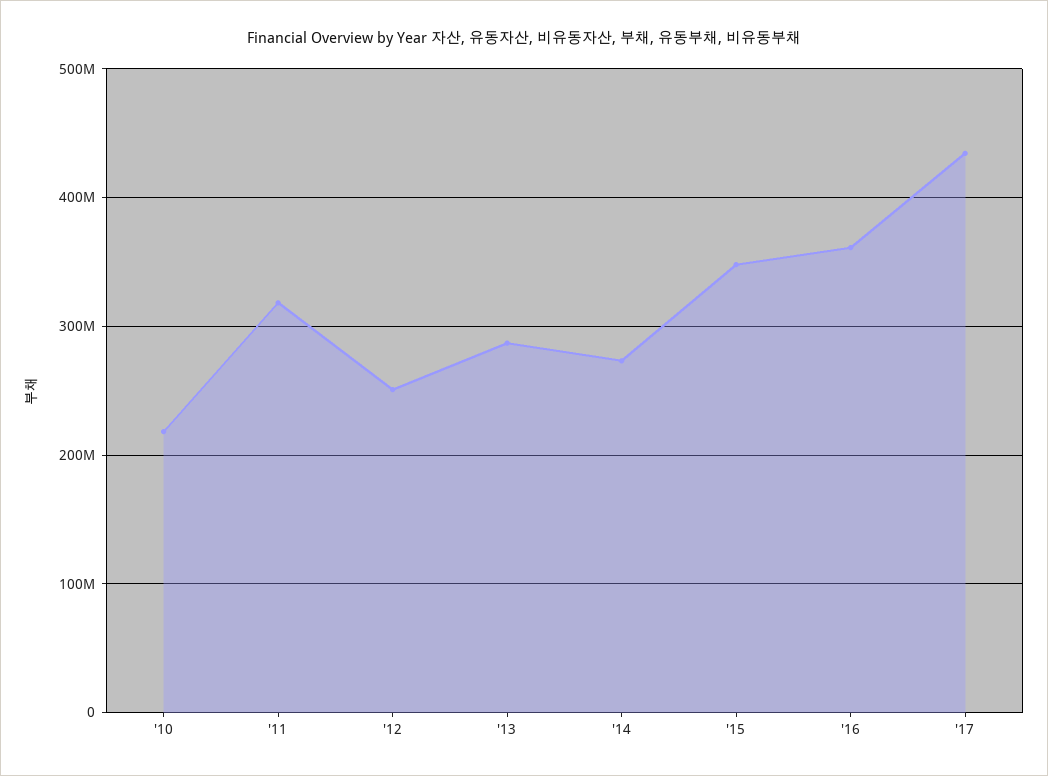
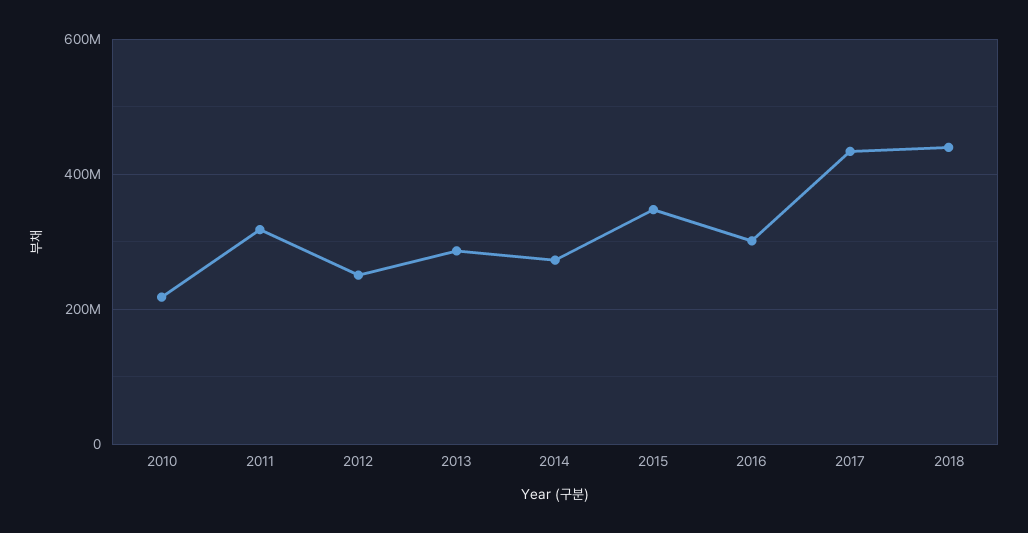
'16: 360000000 -> 300000000
2018: none -> 440000000

